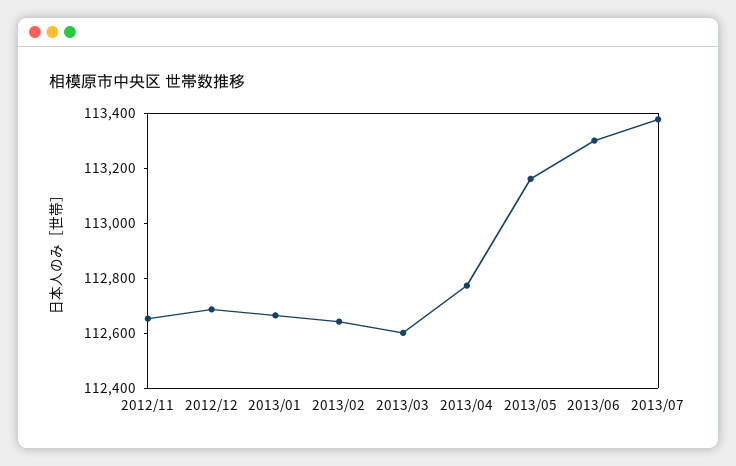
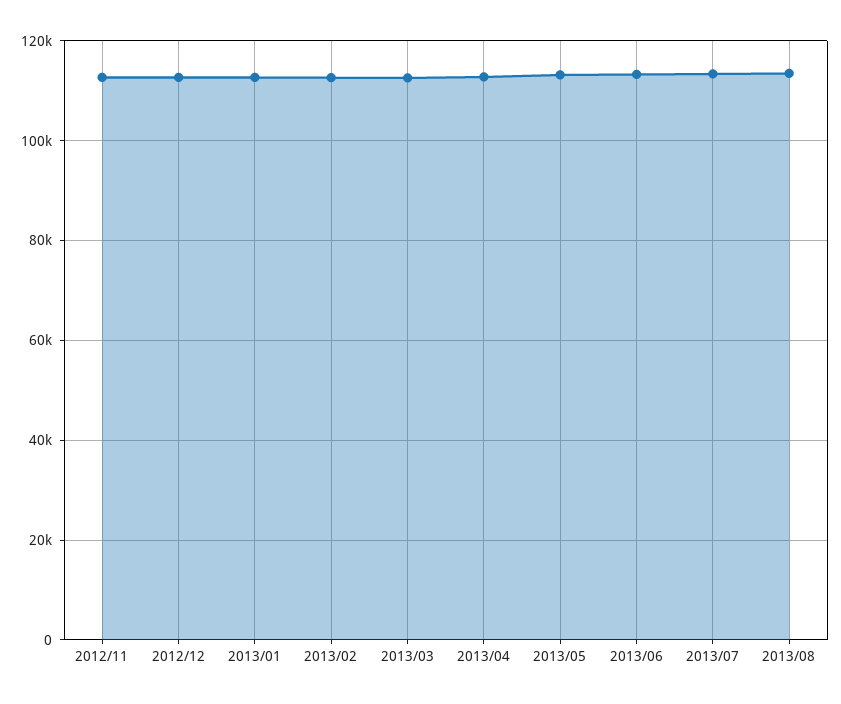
2013/08: none -> 114000

